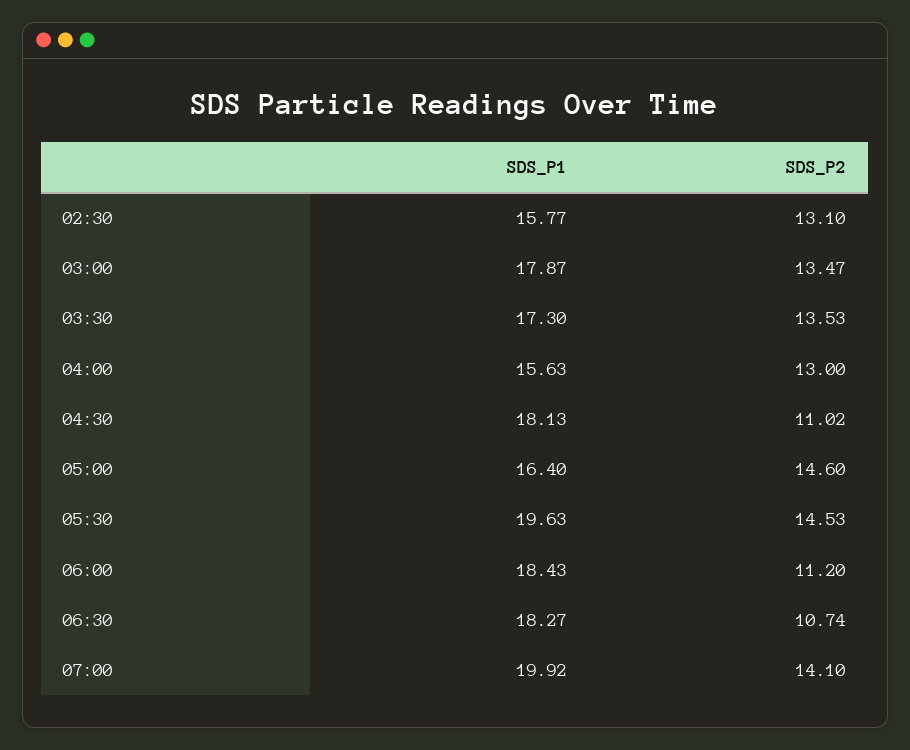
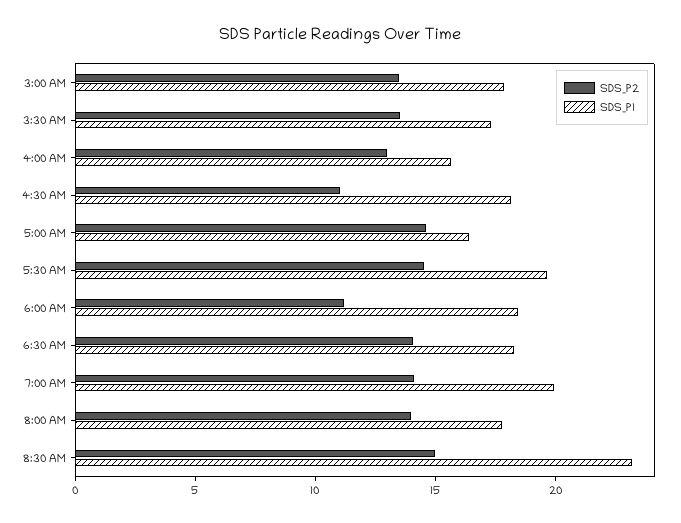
SDS_P1, 02:30: 15.77 -> none
SDS_P2, 02:30: 13.1 -> none
SDS_P2, 06:30: 10.74 -> 14
SDS_P2, 8:00 AM: none -> 14
SDS_P1, 8:00 AM: none -> 18
SDS_P2, 8:30 AM: none -> 15
SDS_P1, 8:30 AM: none -> 23

